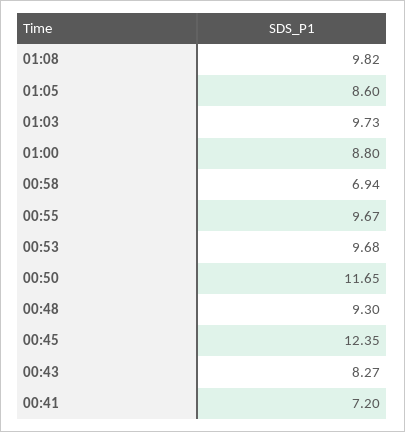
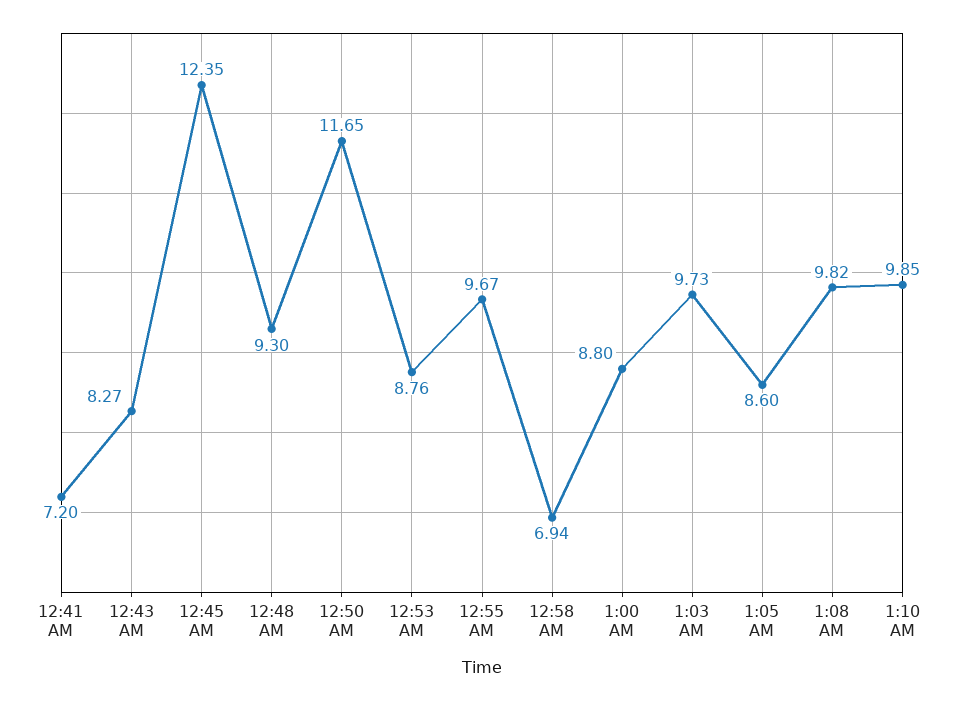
00:53: 9.68 -> 8.76
1:10 AM: none -> 9.85

